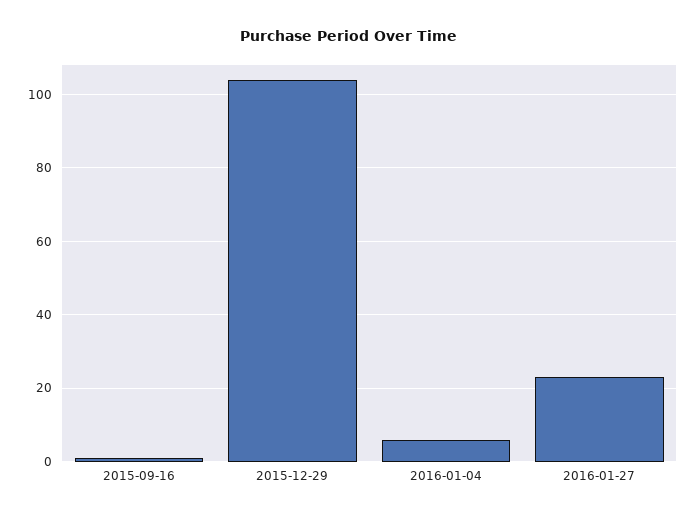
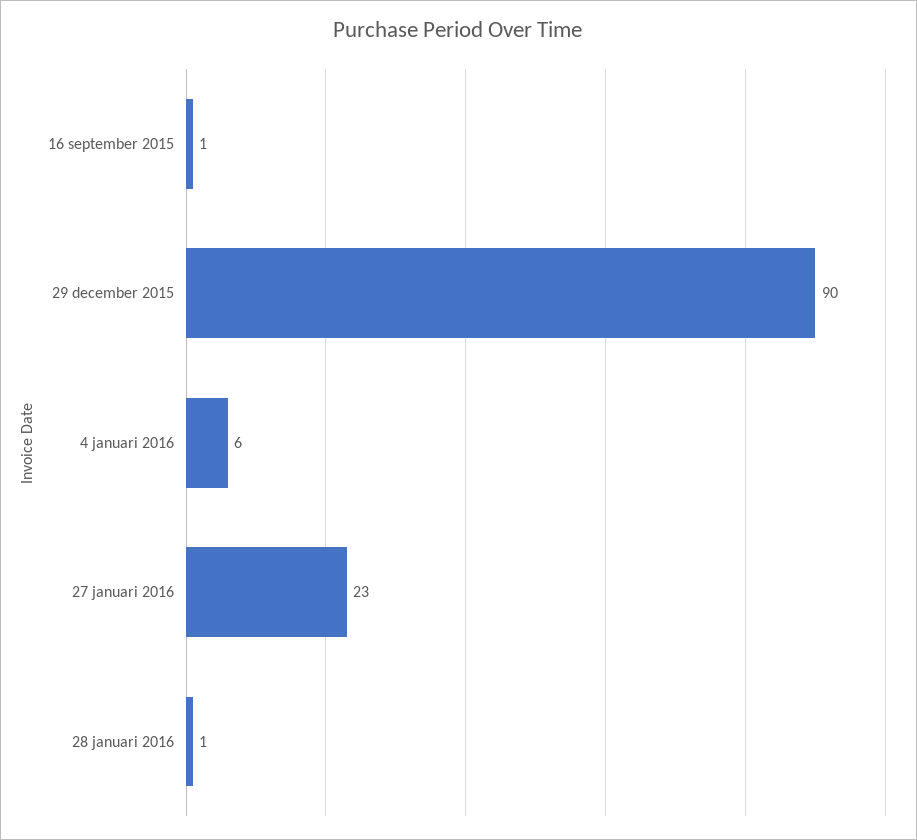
2015-12-29: 105 -> 90
28 januari 2016: none -> 1

